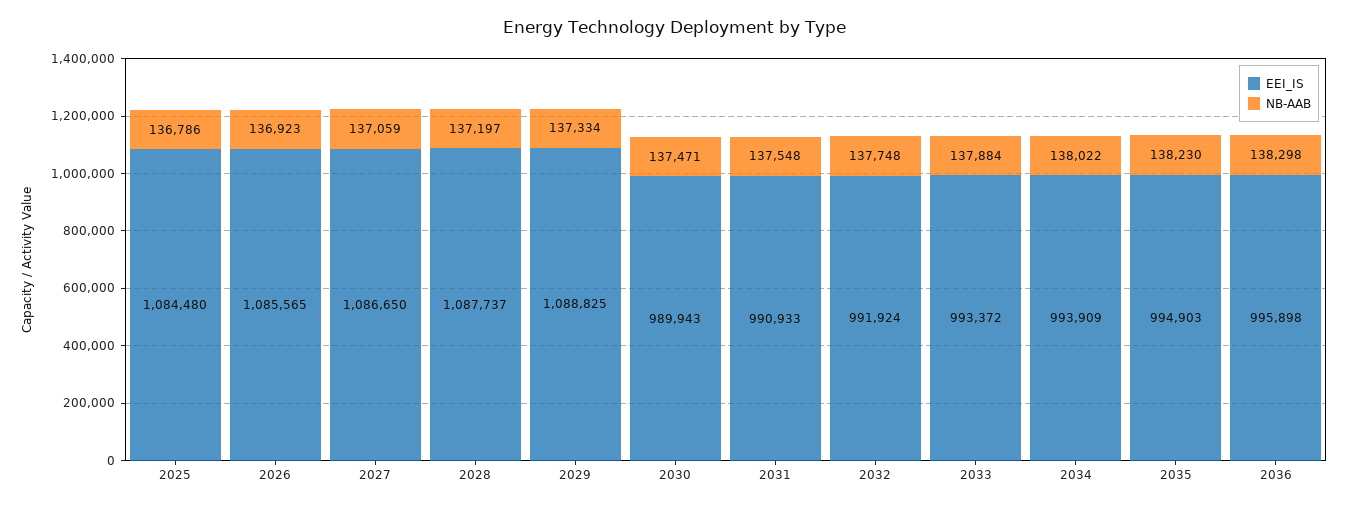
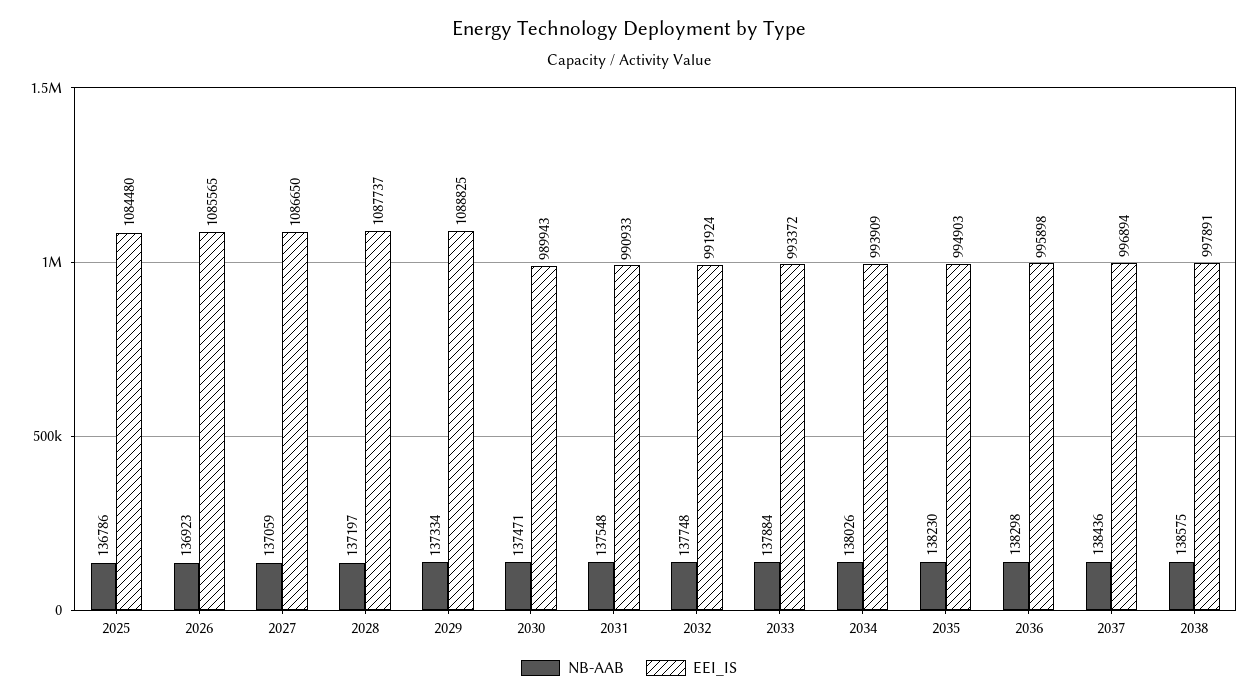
NB-AAB, 2034: 138022 -> 138026
NB-AAB, 2037: none -> 138436
EEI_IS, 2037: none -> 996894
NB-AAB, 2038: none -> 138575
EEI_IS, 2038: none -> 997891

